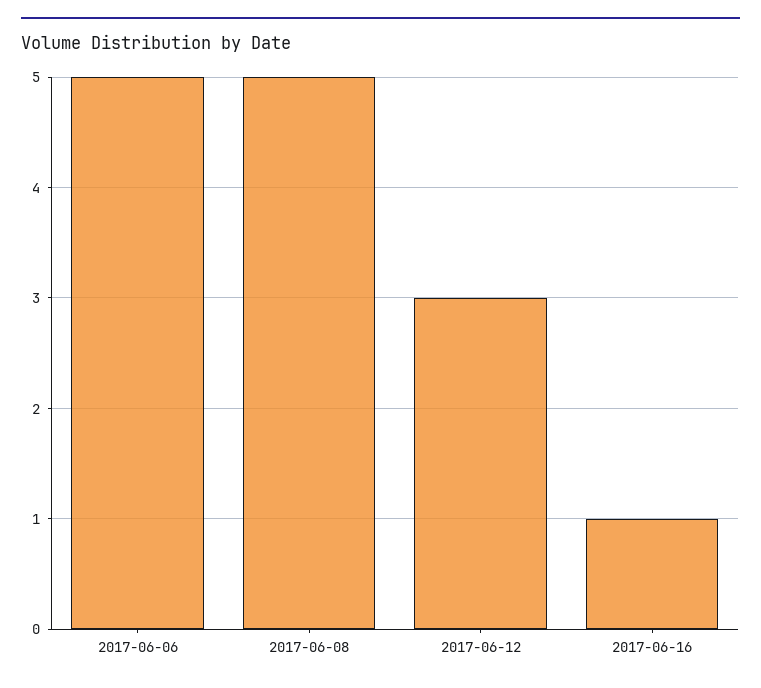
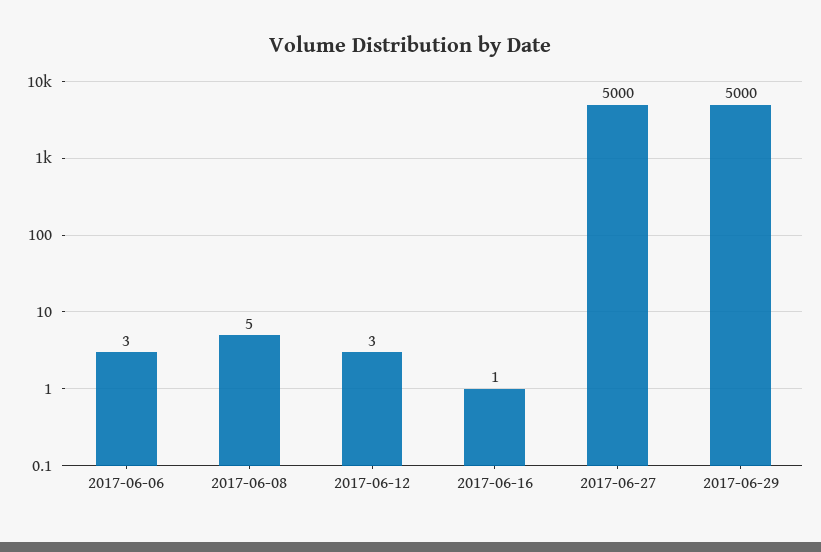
2017-06-06: 5 -> 3
2017-06-27: none -> 5000
2017-06-29: none -> 5000

